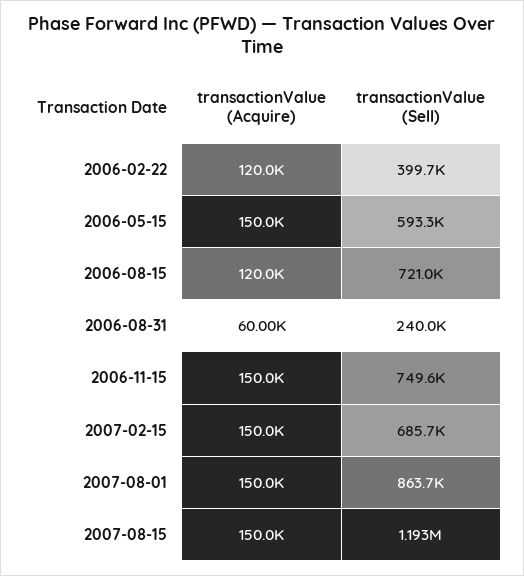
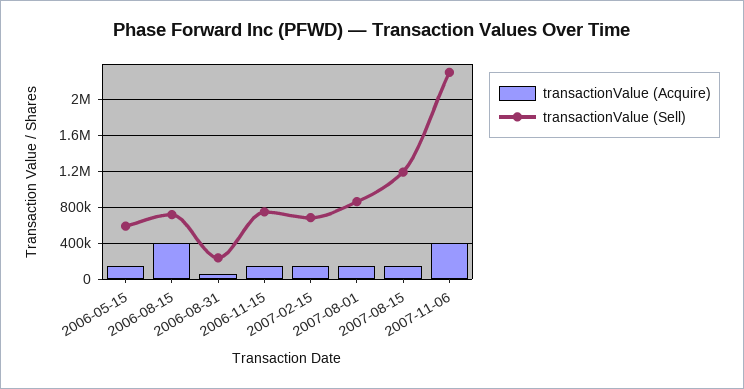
transactionValue (Acquire), 2006-02-22: 120000 -> none
transactionValue (Sell), 2006-02-22: 399700 -> none
transactionValue (Acquire), 2006-08-15: 120000 -> 400000
transactionValue (Acquire), 2007-11-06: none -> 400000
transactionValue (Sell), 2007-11-06: none -> 2300000

